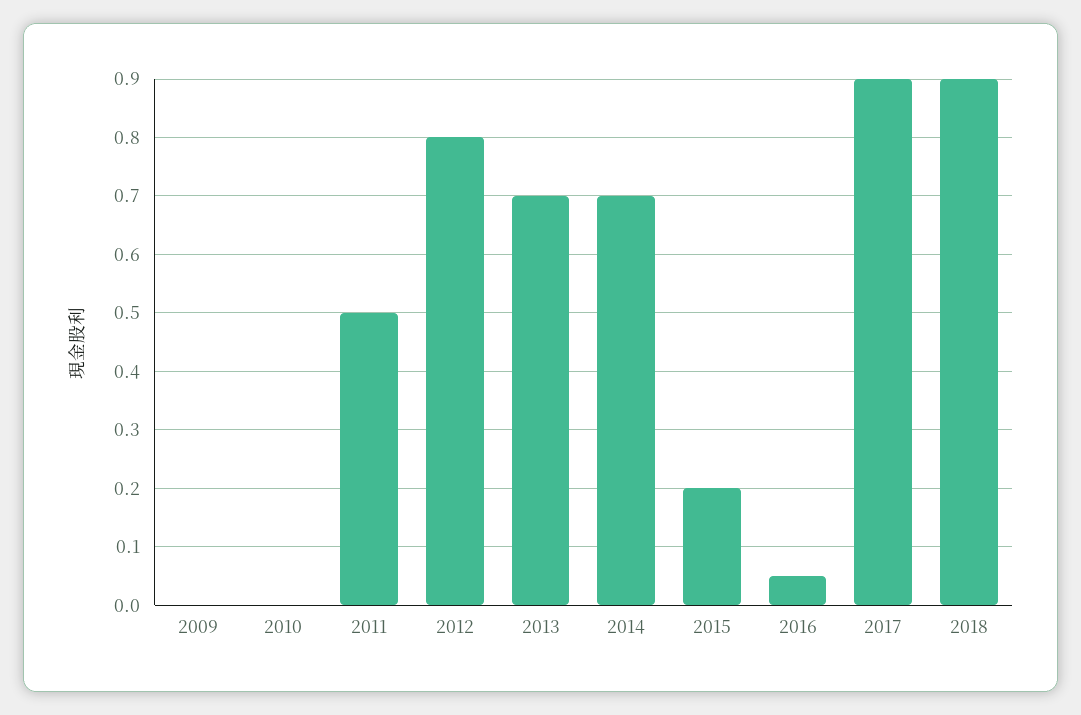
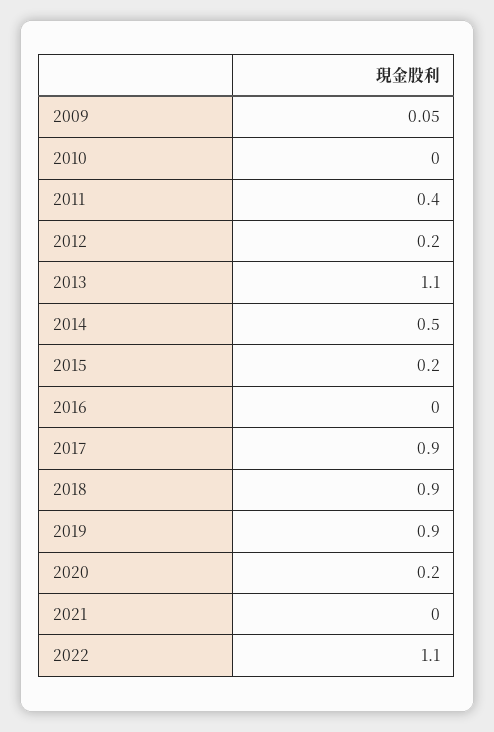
2009: 0 -> 0.05
2011: 0.5 -> 0.4
2012: 0.8 -> 0.2
2013: 0.7 -> 1.1
2014: 0.7 -> 0.5
2016: 0.05 -> 0
2019: none -> 0.9
2020: none -> 0.2
2021: none -> 0
2022: none -> 1.1

